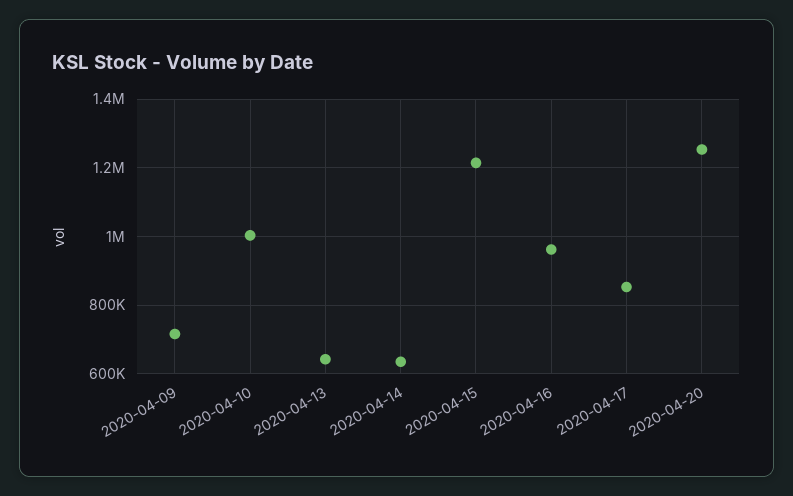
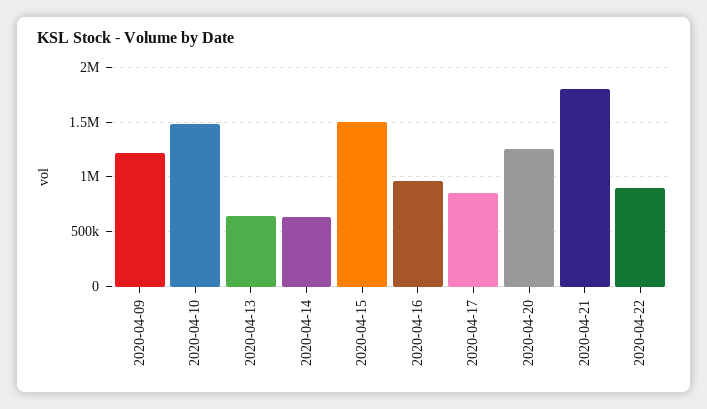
2020-04-09: 720000 -> 1200000
2020-04-10: 1000000 -> 1500000
2020-04-15: 1220000 -> 1500000
2020-04-21: none -> 1800000
2020-04-22: none -> 900000

